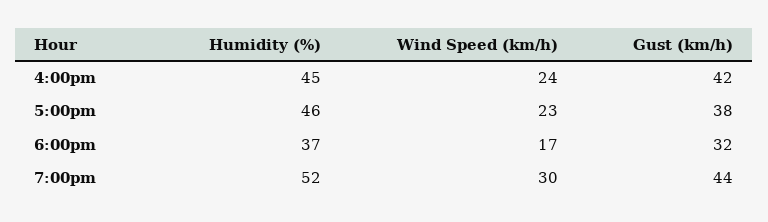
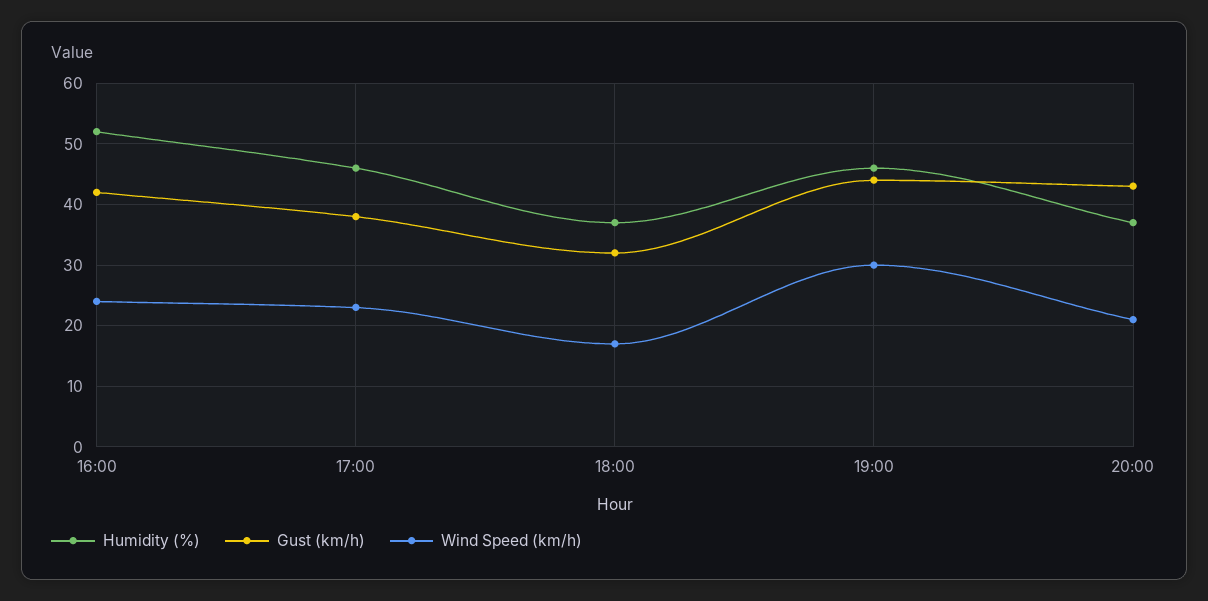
Humidity (%), 4:00pm: 45 -> 52
Humidity (%), 7:00pm: 52 -> 46
Humidity (%), 20:00: none -> 37
Gust (km/h), 20:00: none -> 43
Wind Speed (km/h), 20:00: none -> 21

